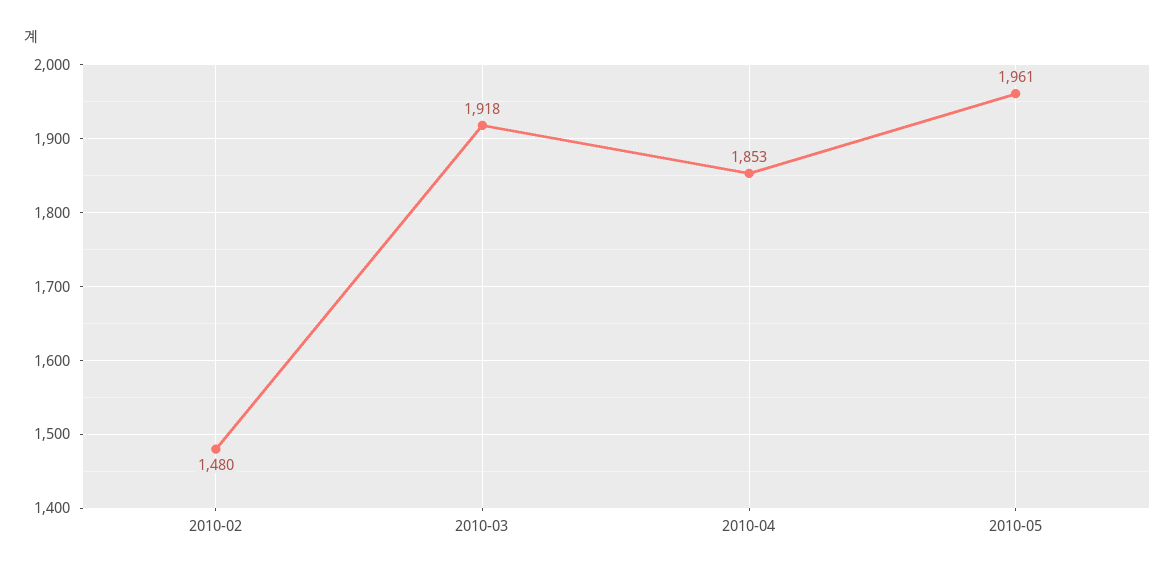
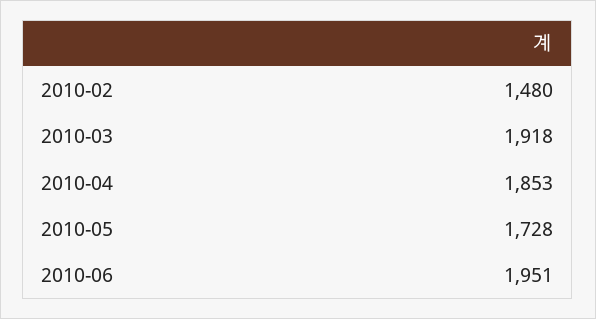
2010-05: 1961 -> 1728
2010-06: none -> 1951

